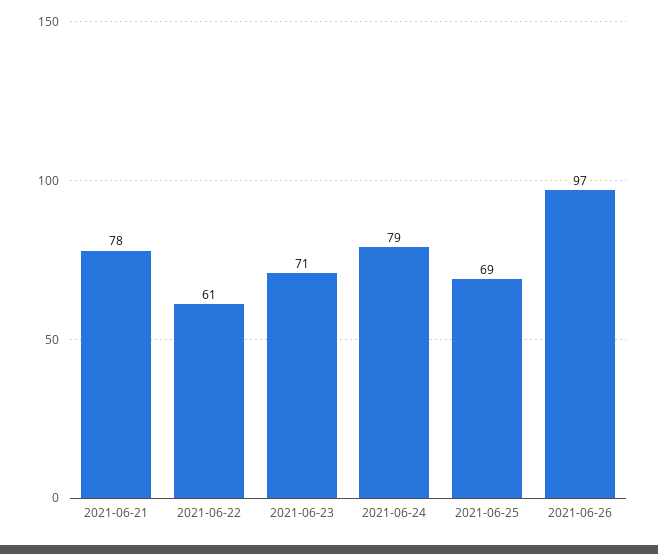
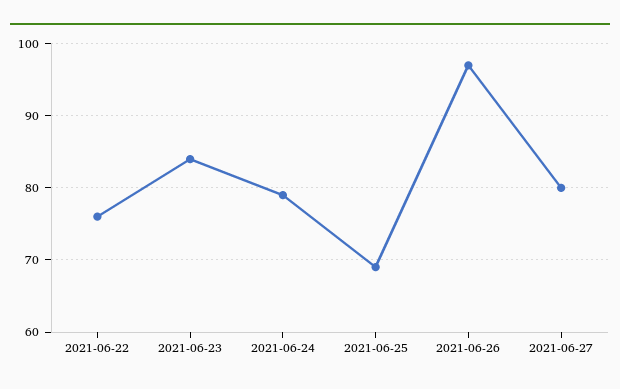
2021-06-21: 78 -> none
2021-06-22: 61 -> 76
2021-06-23: 71 -> 84
2021-06-27: none -> 80

